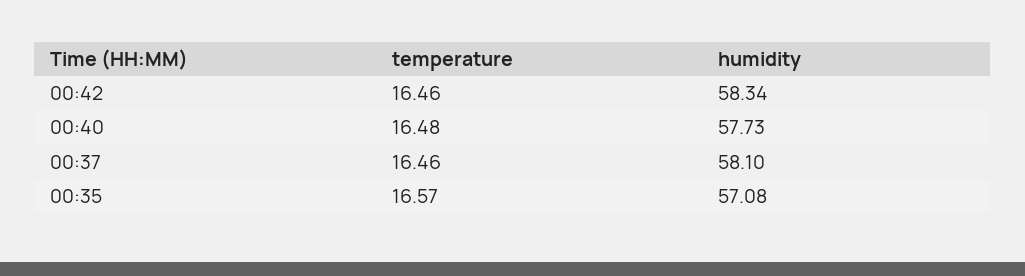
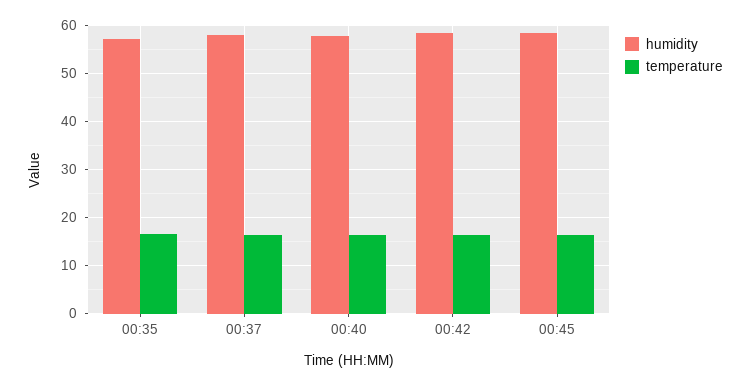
humidity, 00:45: none -> 58
temperature, 00:45: none -> 16

